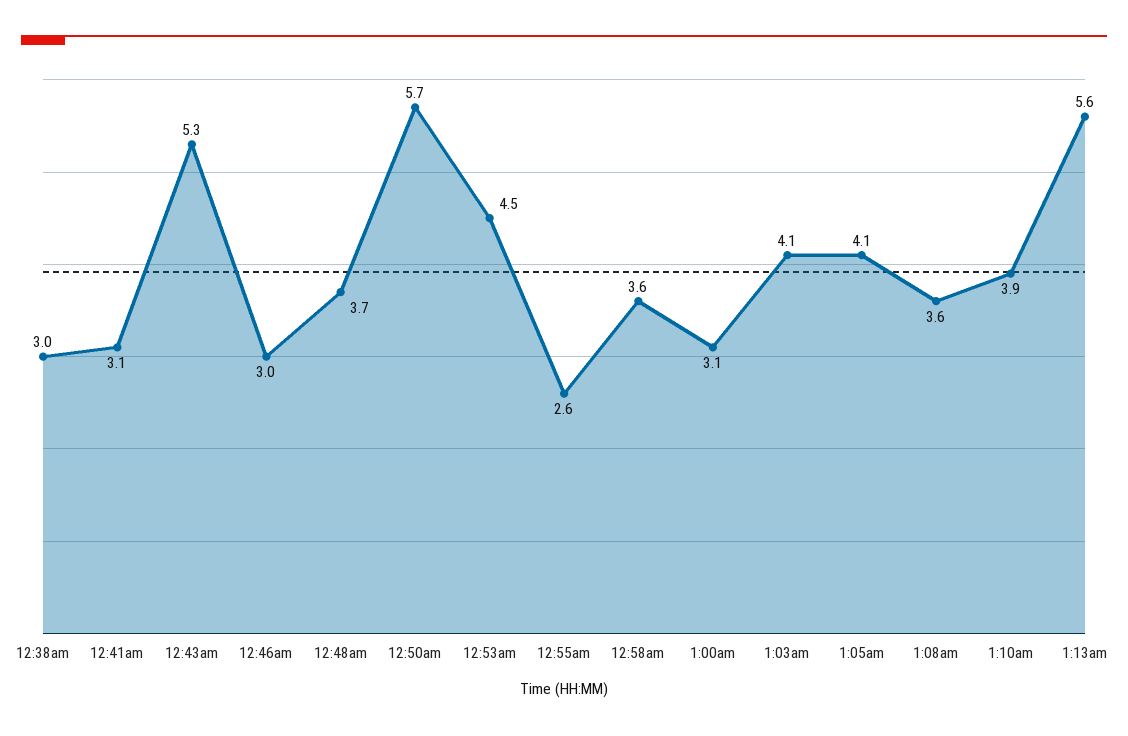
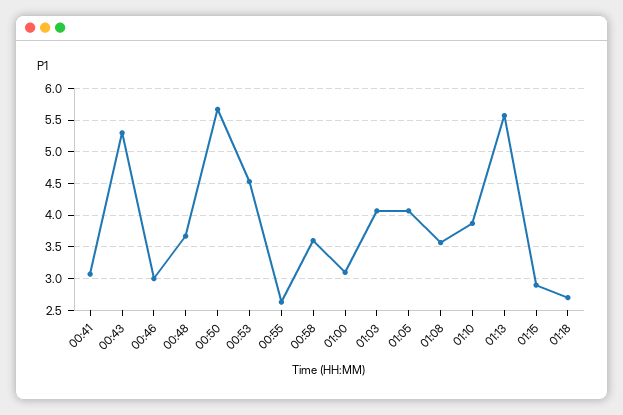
12:38am: 3 -> none
01:15: none -> 2.9
01:18: none -> 2.7

